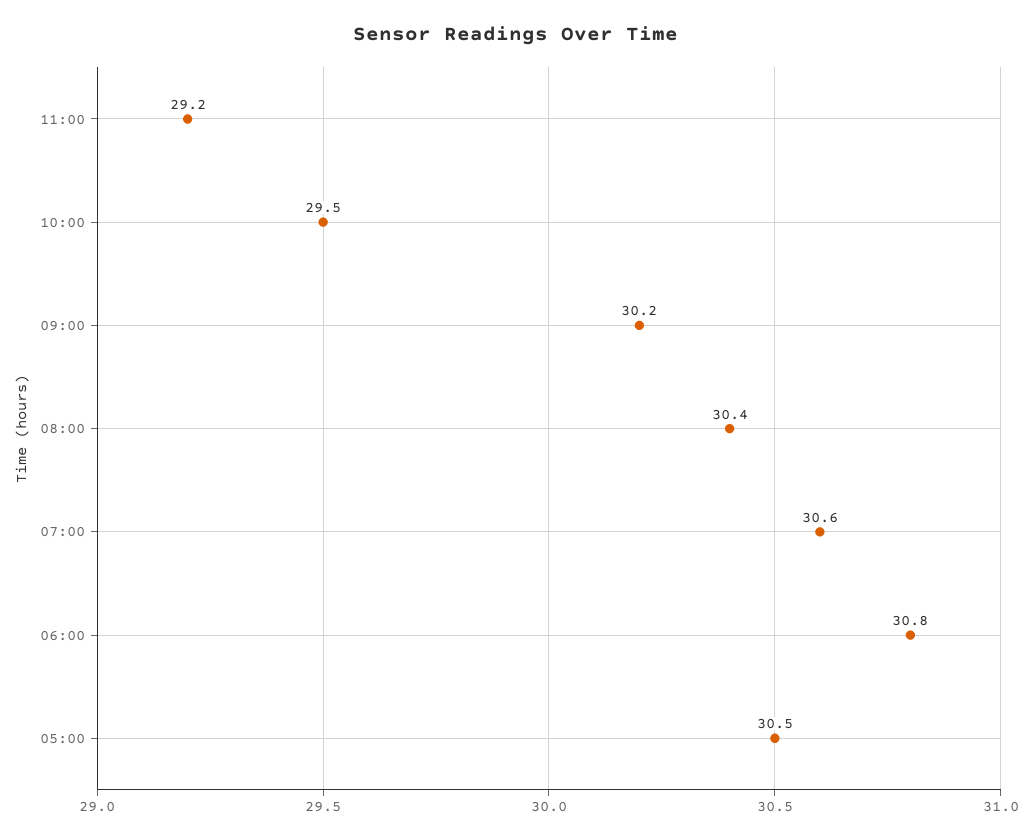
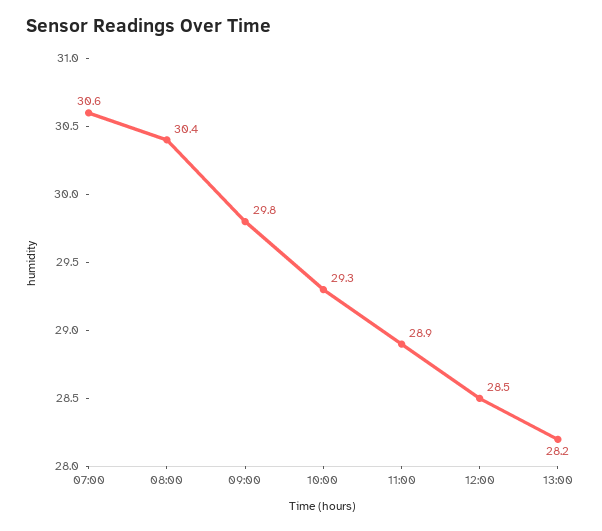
11:00: 29.2 -> 28.9
10:00: 29.5 -> 29.3
09:00: 30.2 -> 29.8
06:00: 30.8 -> none
05:00: 30.5 -> none
12:00: none -> 28.5
13:00: none -> 28.2

